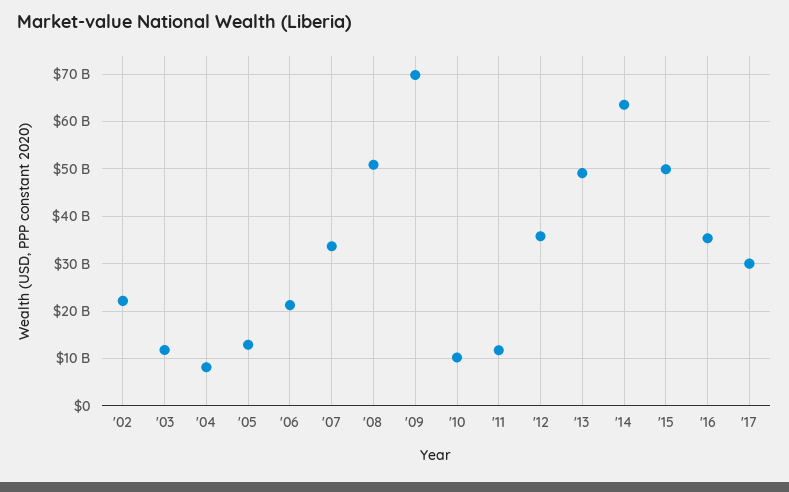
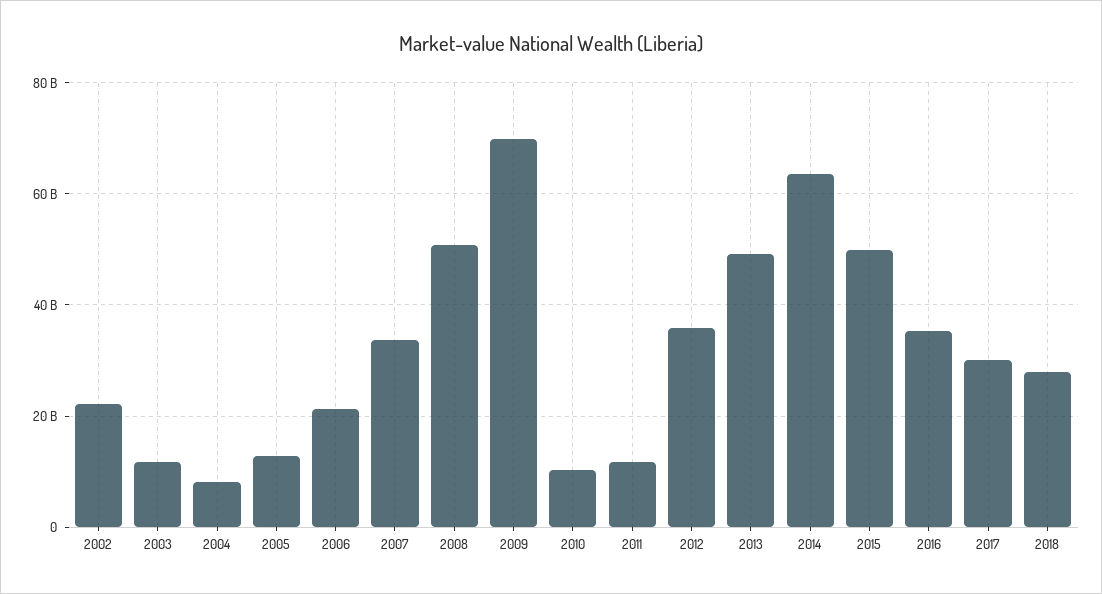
2018: none -> 28000000000

